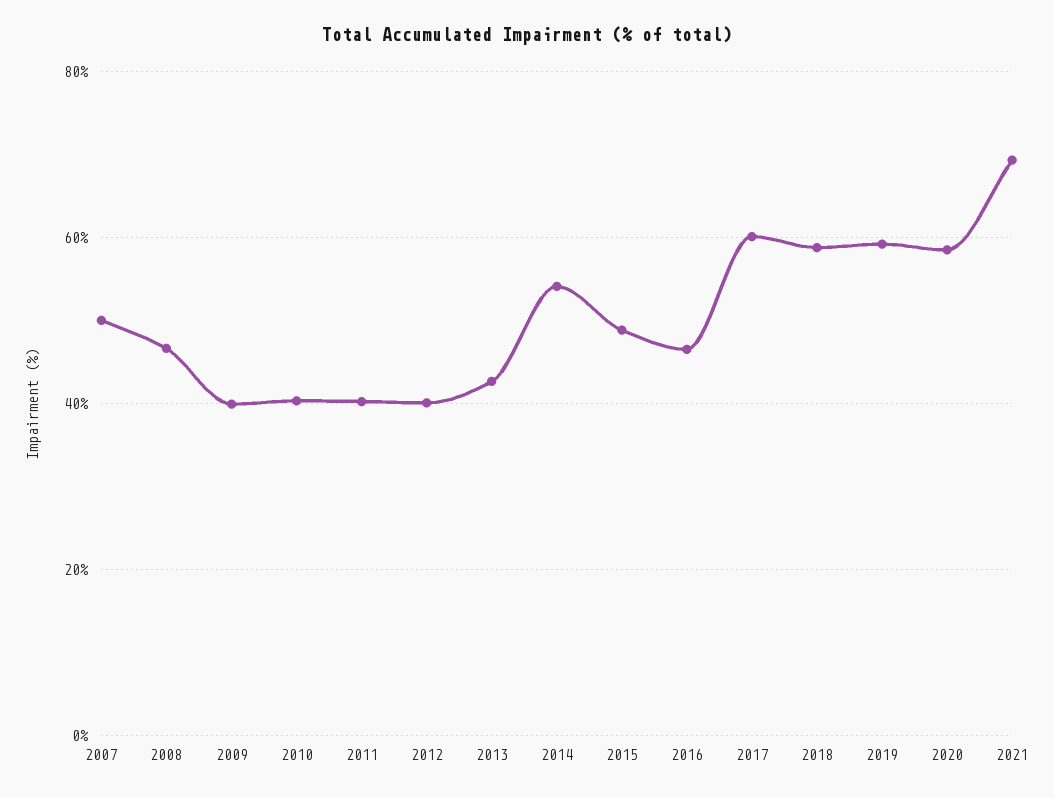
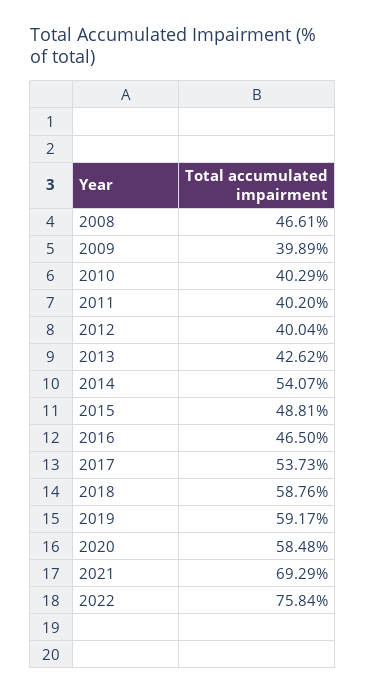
2007: 50 -> none
2017: 60 -> 53.73
2022: none -> 75.84

